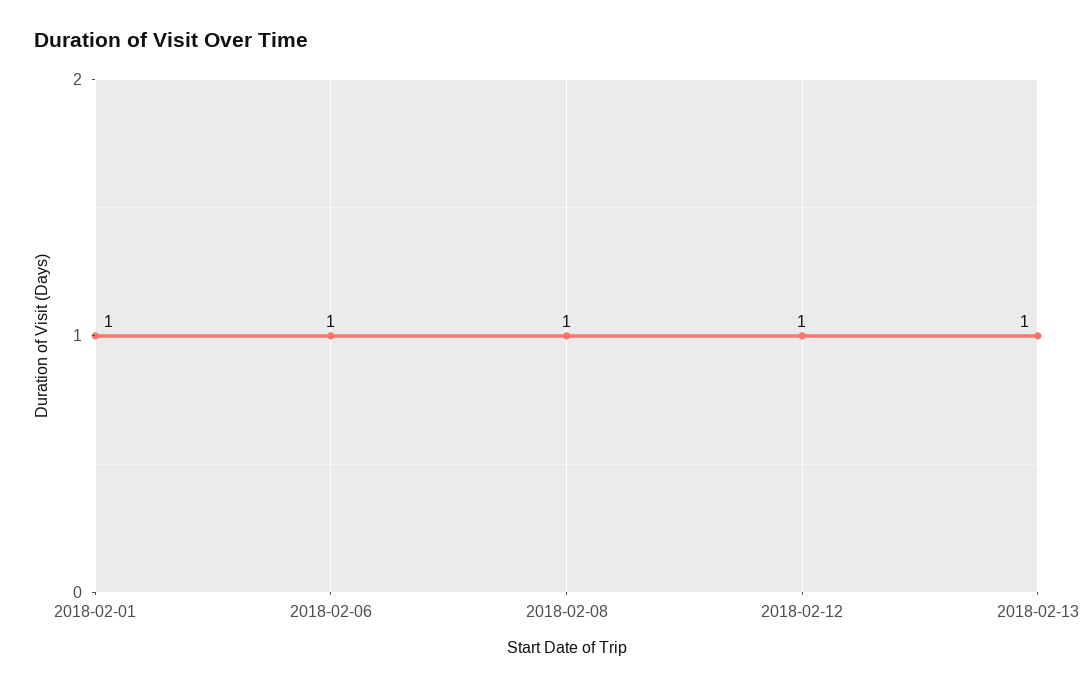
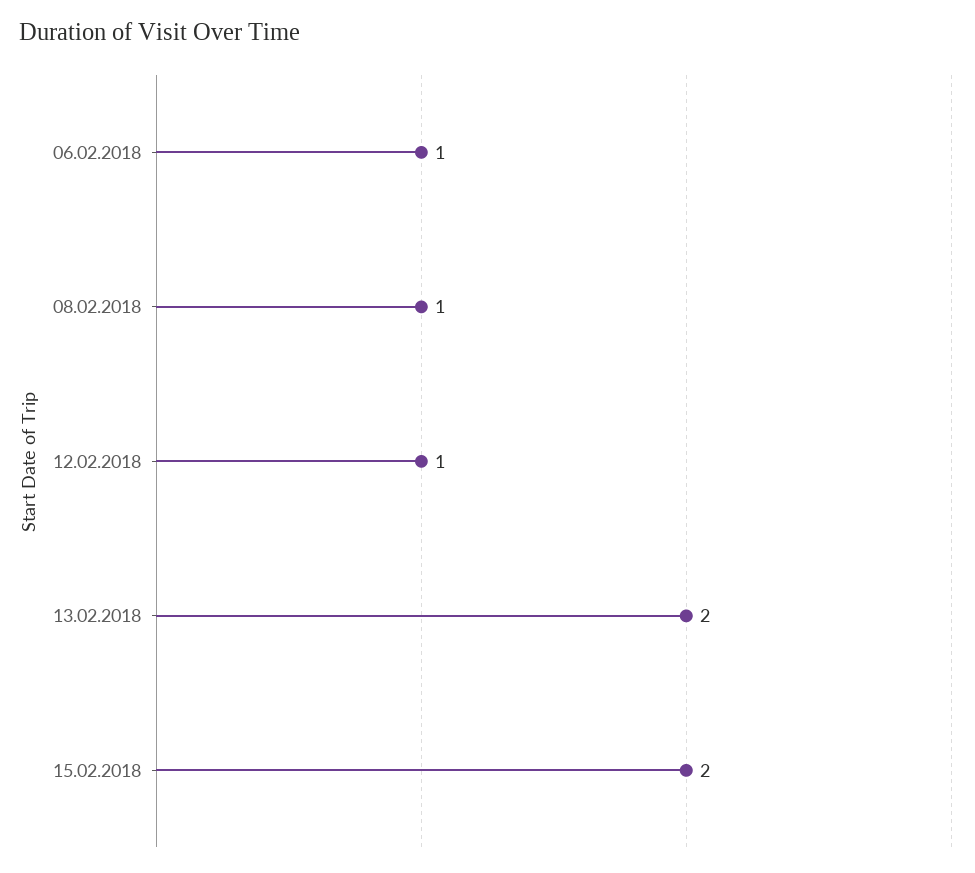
2018-02-01: 1 -> none
2018-02-13: 1 -> 2
15.02.2018: none -> 2

